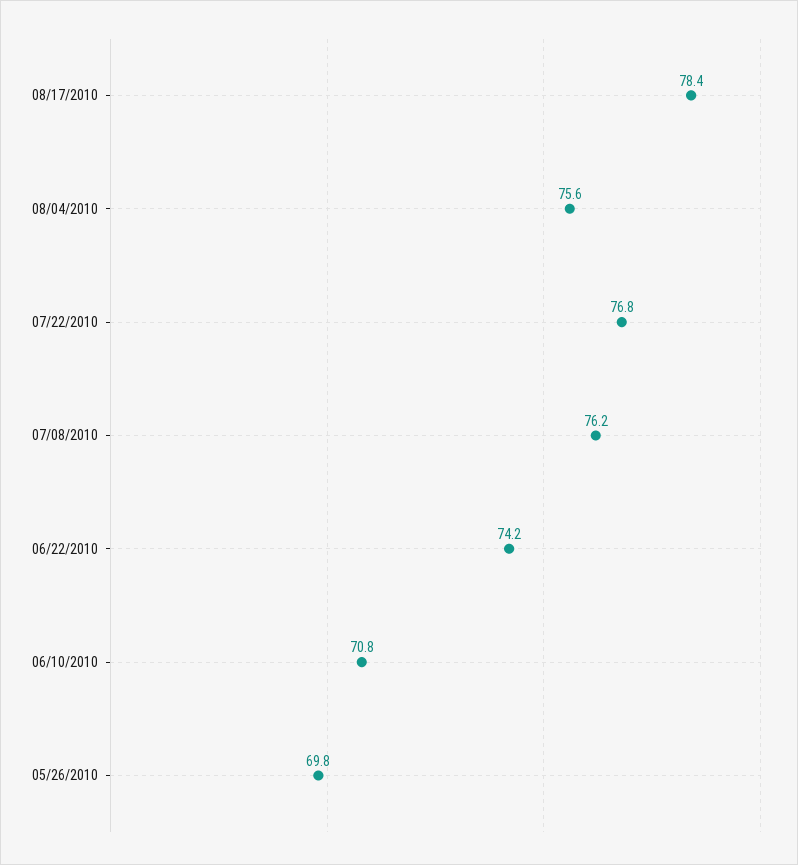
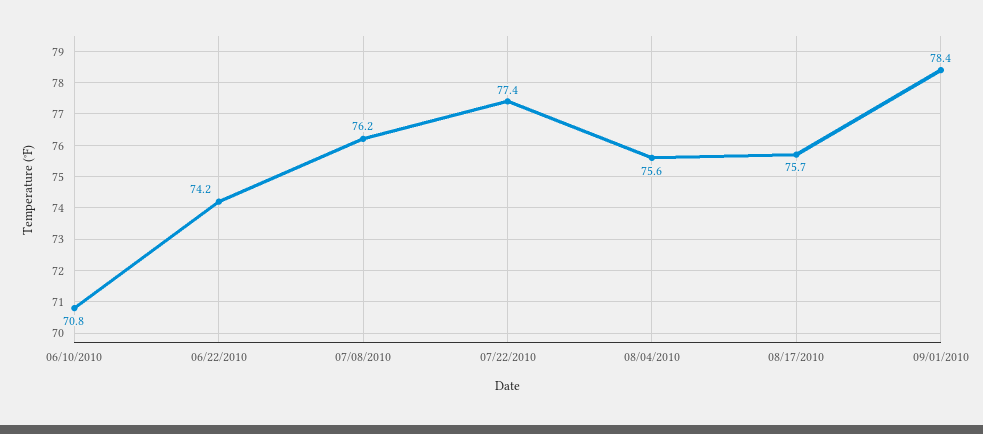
08/17/2010: 78.4 -> 75.7
07/22/2010: 76.8 -> 77.4
05/26/2010: 69.8 -> none
09/01/2010: none -> 78.4

